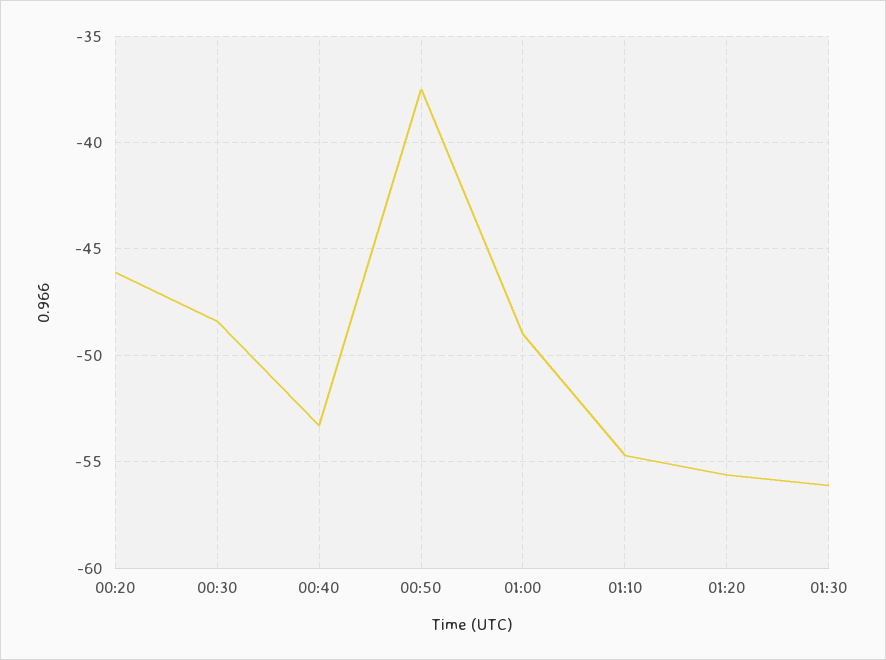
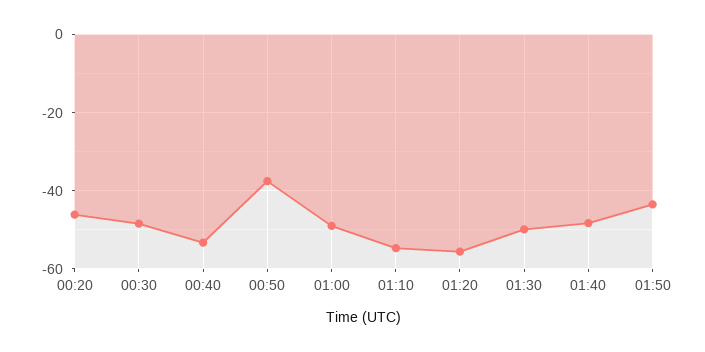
01:30: -56 -> -50
01:40: none -> -48
01:50: none -> -44

